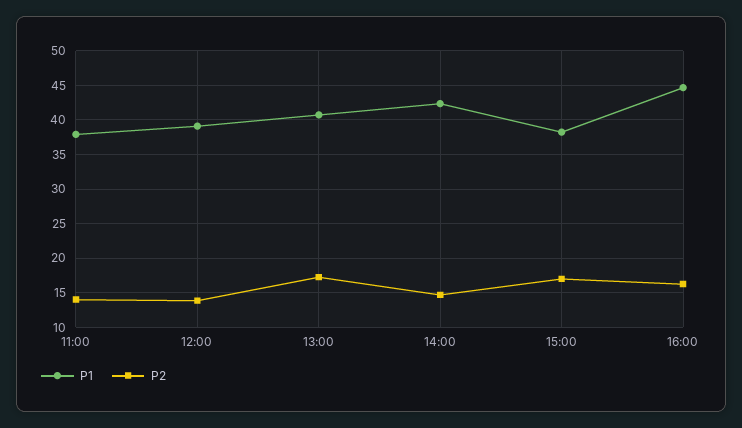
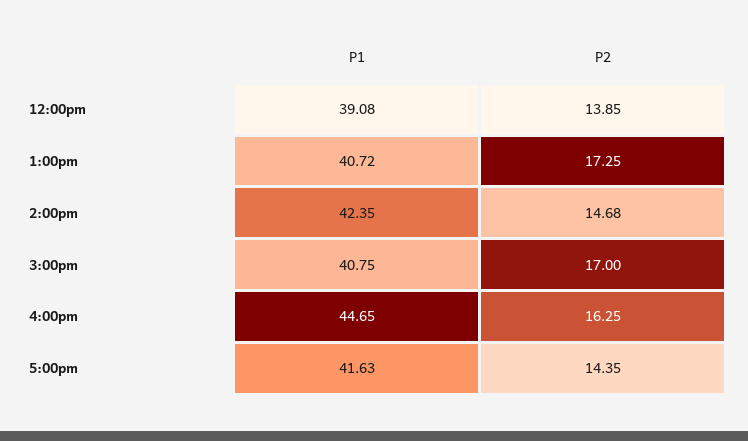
P1, 11:00: 38 -> none
P2, 11:00: 14 -> none
P1, 15:00: 38 -> 40.75
P1, 5:00pm: none -> 41.63
P2, 5:00pm: none -> 14.35

